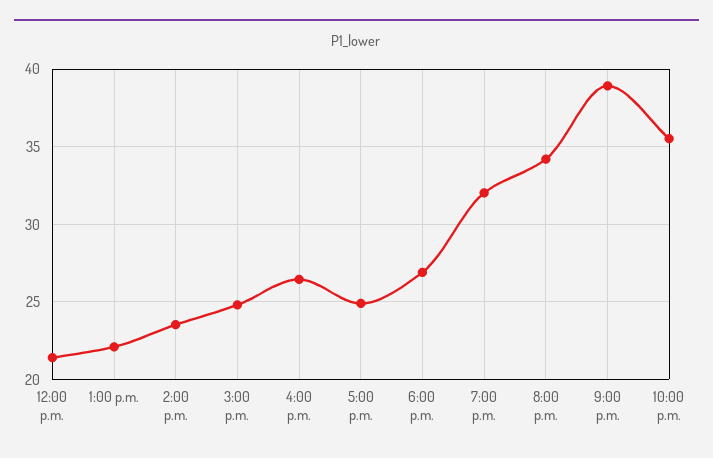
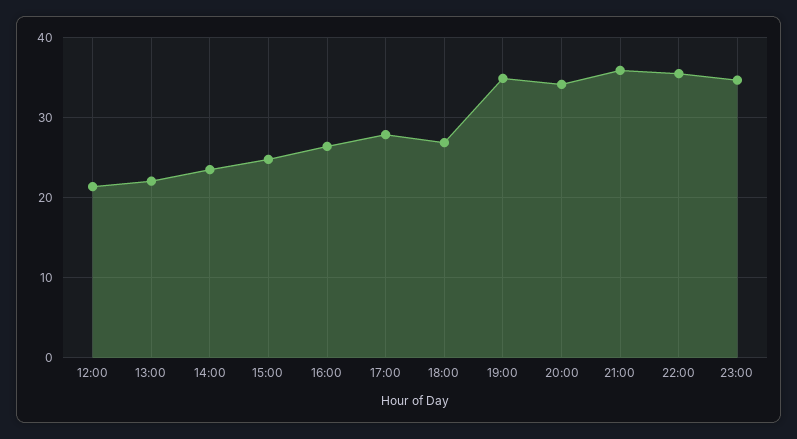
5:00 p.m.: 25 -> 28
7:00 p.m.: 32 -> 35
9:00 p.m.: 39 -> 36
23:00: none -> 35

